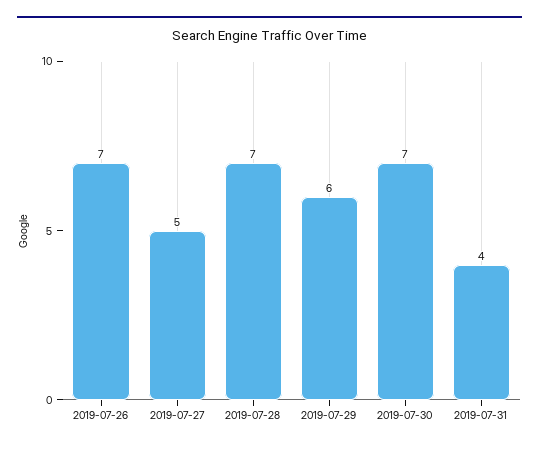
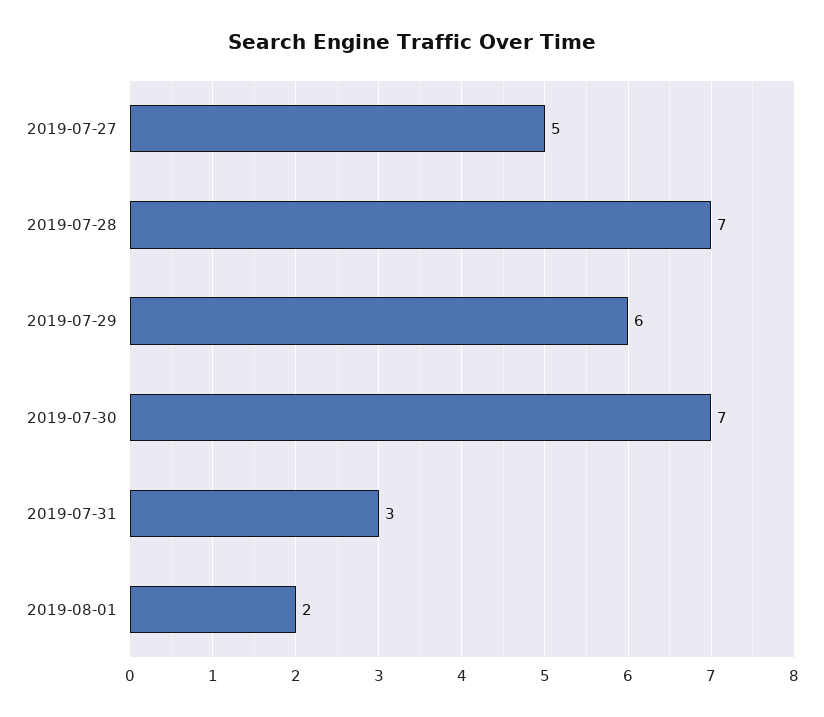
2019-07-26: 7 -> none
2019-07-31: 4 -> 3
2019-08-01: none -> 2

